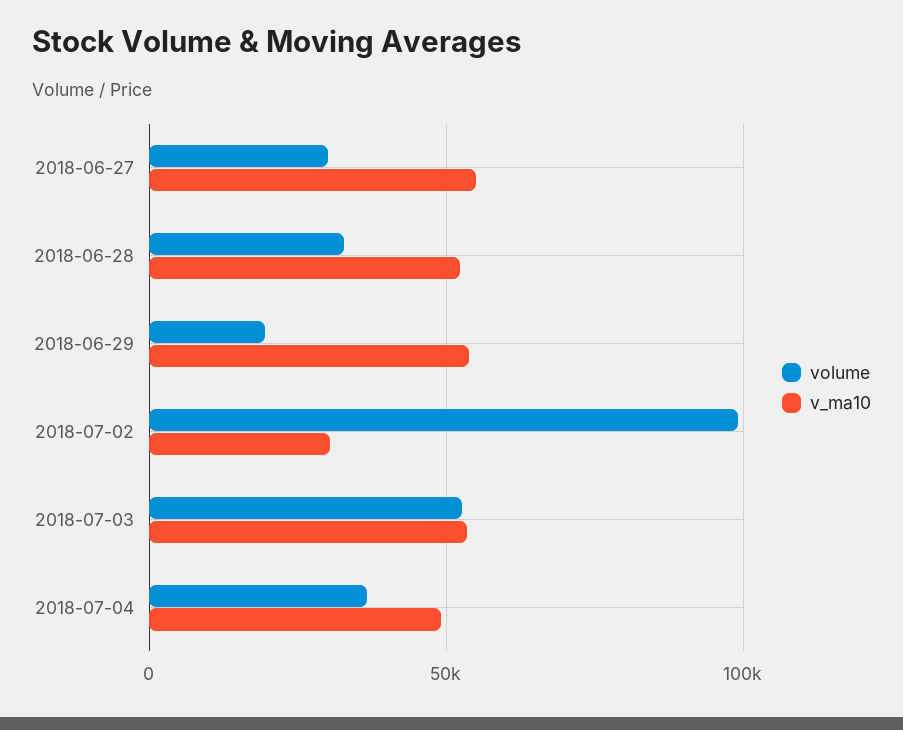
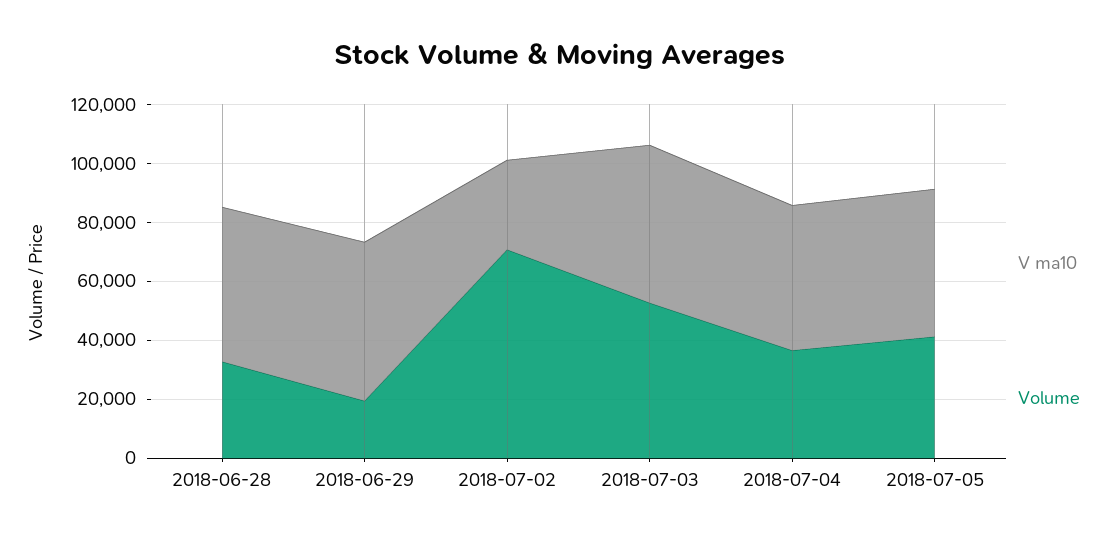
volume, 2018-06-27: 30000 -> none
v_ma10, 2018-06-27: 55000 -> none
volume, 2018-07-02: 100000 -> 70000
v_ma10, 2018-07-05: none -> 50000
volume, 2018-07-05: none -> 40000

